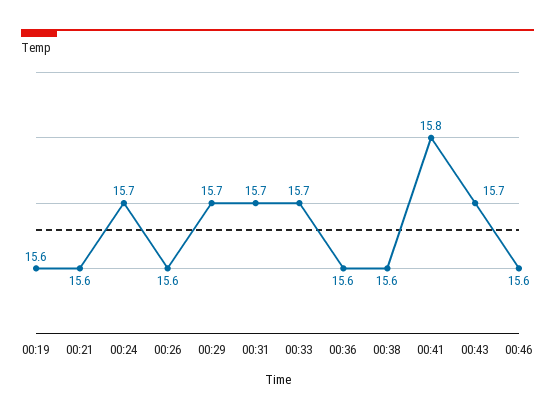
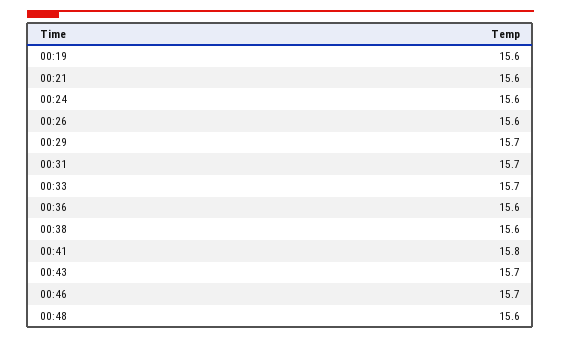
00:24: 15.7 -> 15.6
00:46: 15.6 -> 15.7
00:48: none -> 15.6

